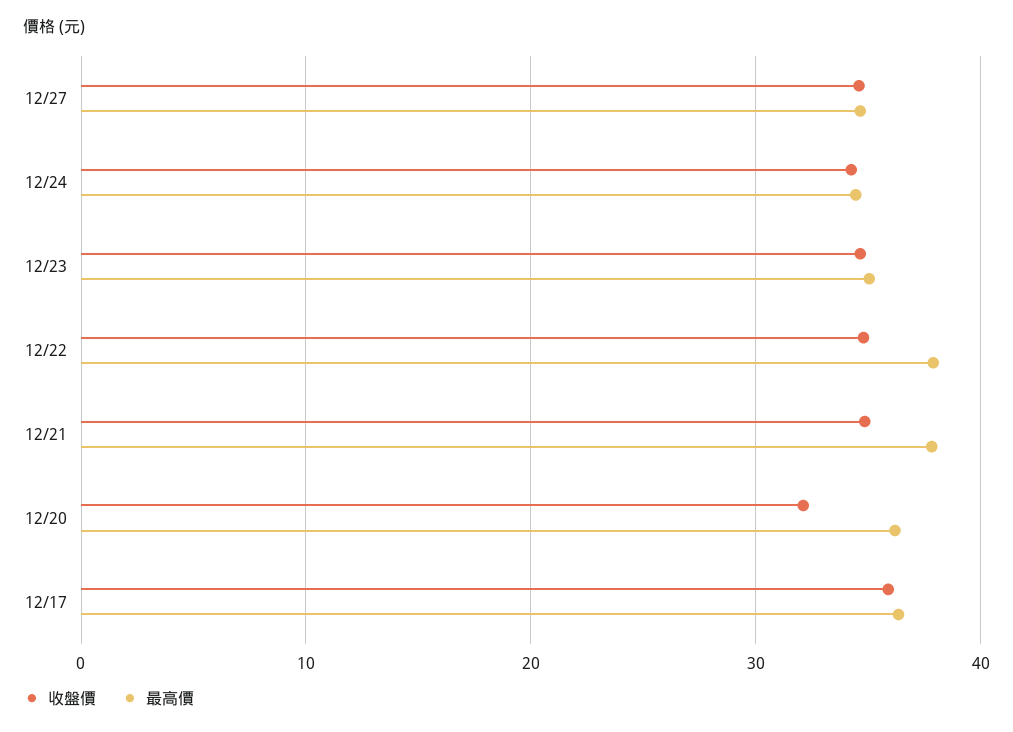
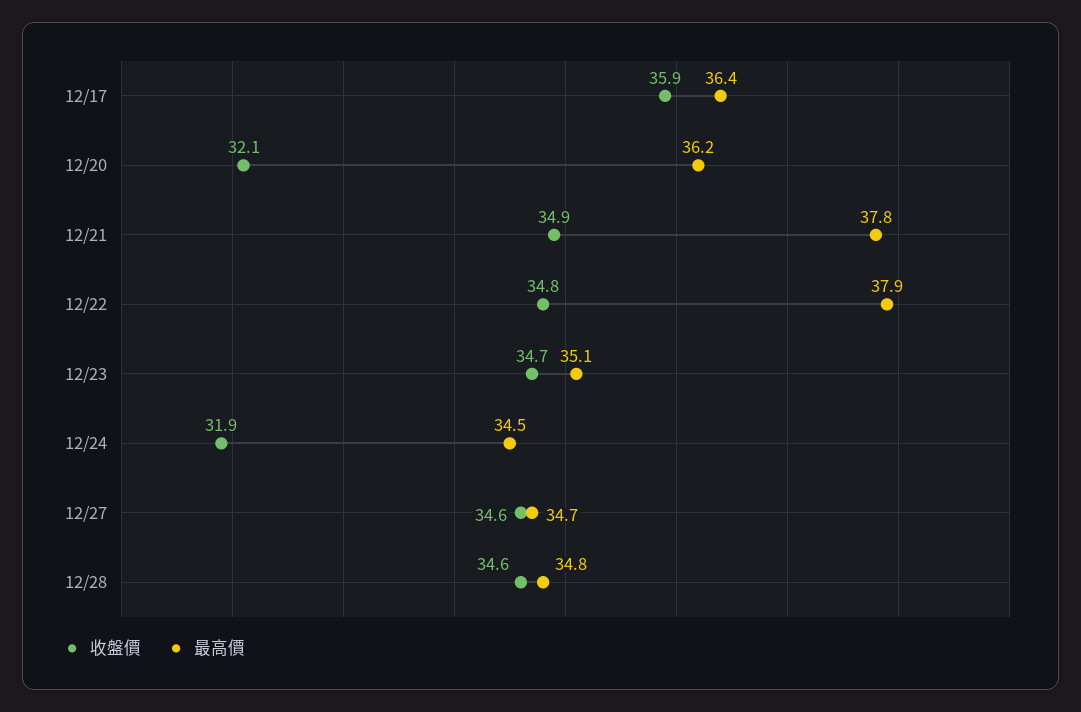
收盤價, 12/24: 34 -> 31.9
收盤價, 12/28: none -> 34.6
最高價, 12/28: none -> 34.8

